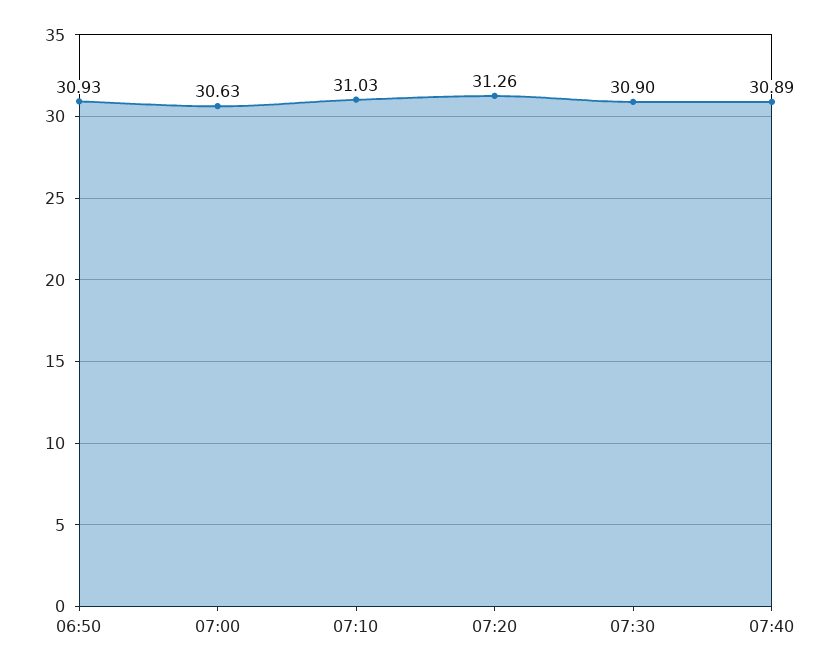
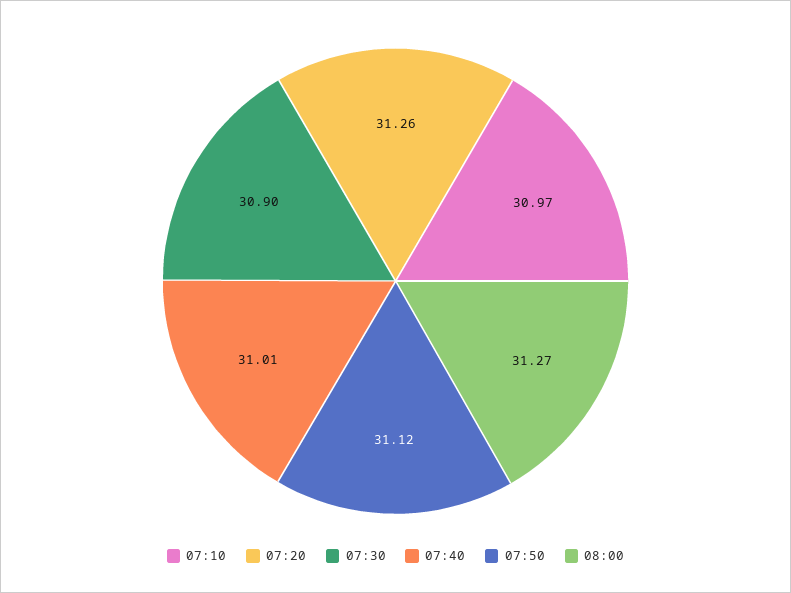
06:50: 30.93 -> none
07:00: 30.63 -> none
07:10: 31.03 -> 30.97
07:40: 30.89 -> 31.01
07:50: none -> 31.12
08:00: none -> 31.27

